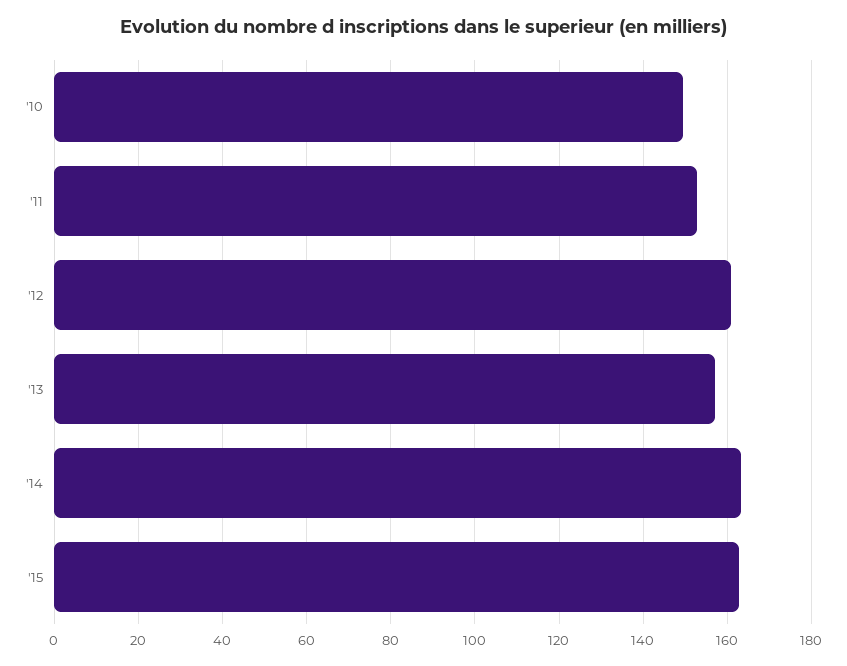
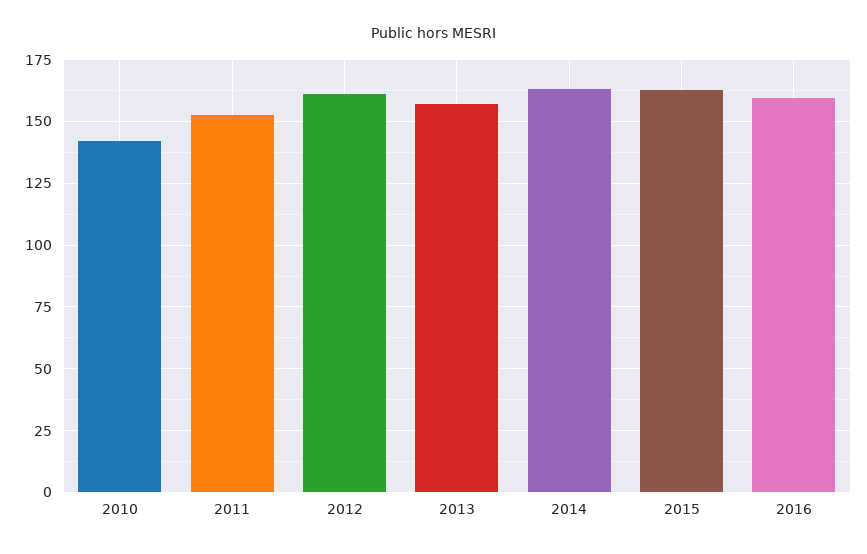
'10: 150 -> 142.5
2016: none -> 160

